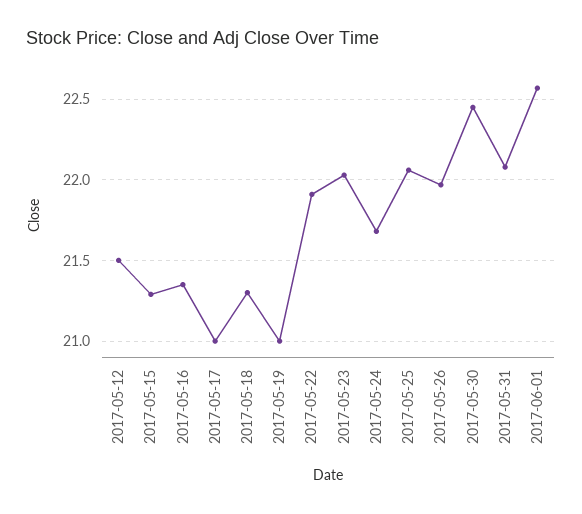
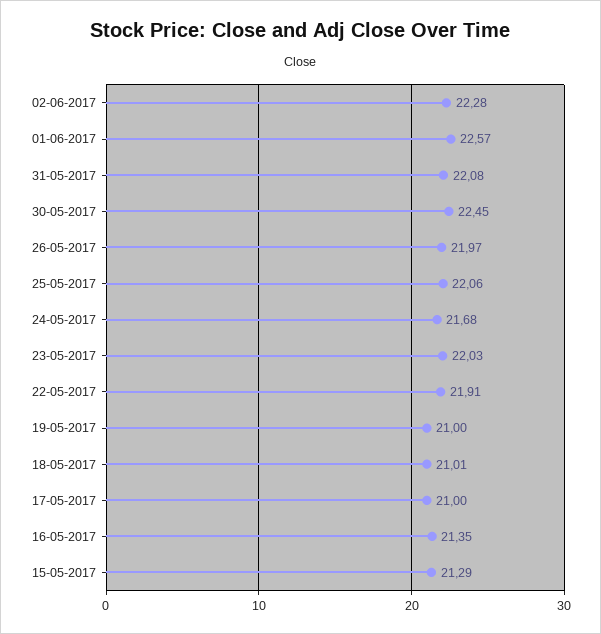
2017-05-12: 21.5 -> none
2017-05-18: 21.3 -> 21.01
02-06-2017: none -> 22.28

